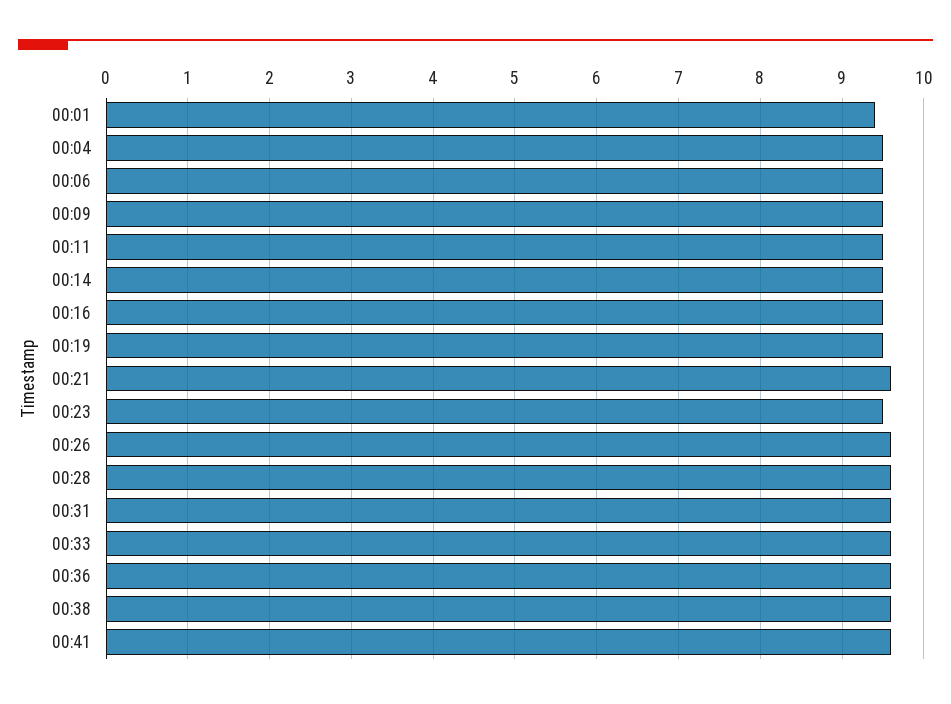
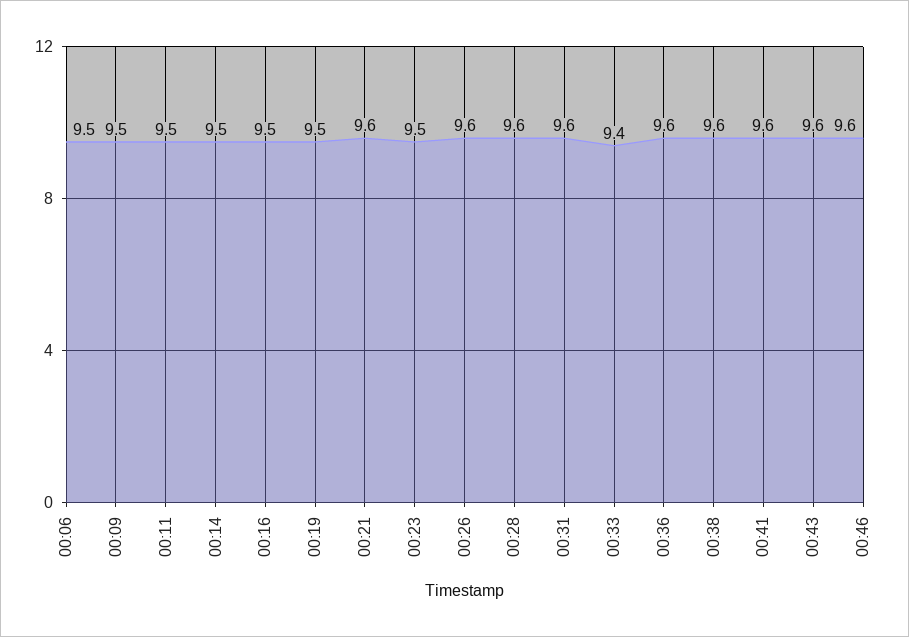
00:01: 9.4 -> none
00:04: 9.5 -> none
00:33: 9.6 -> 9.4
00:43: none -> 9.6
00:46: none -> 9.6

